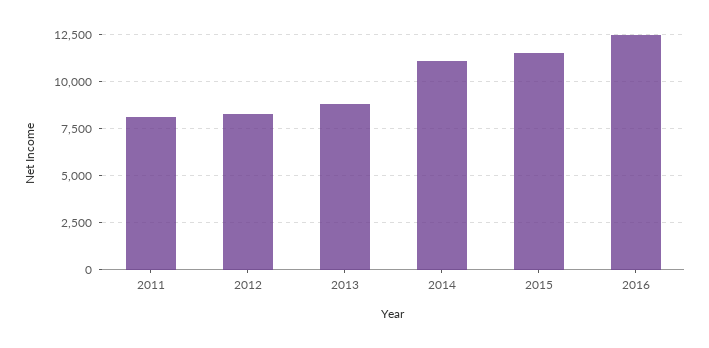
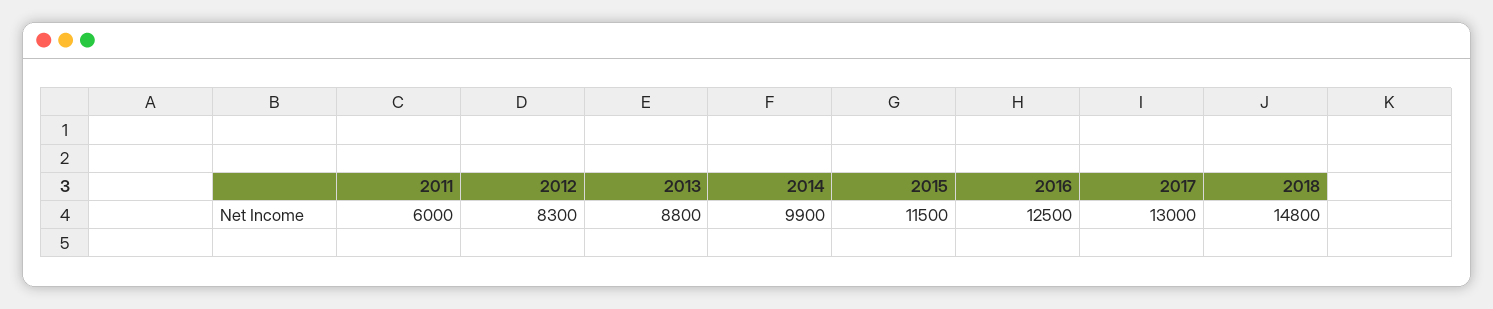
2011: 8000 -> 6000
2014: 11000 -> 9900
2017: none -> 13000
2018: none -> 14800

